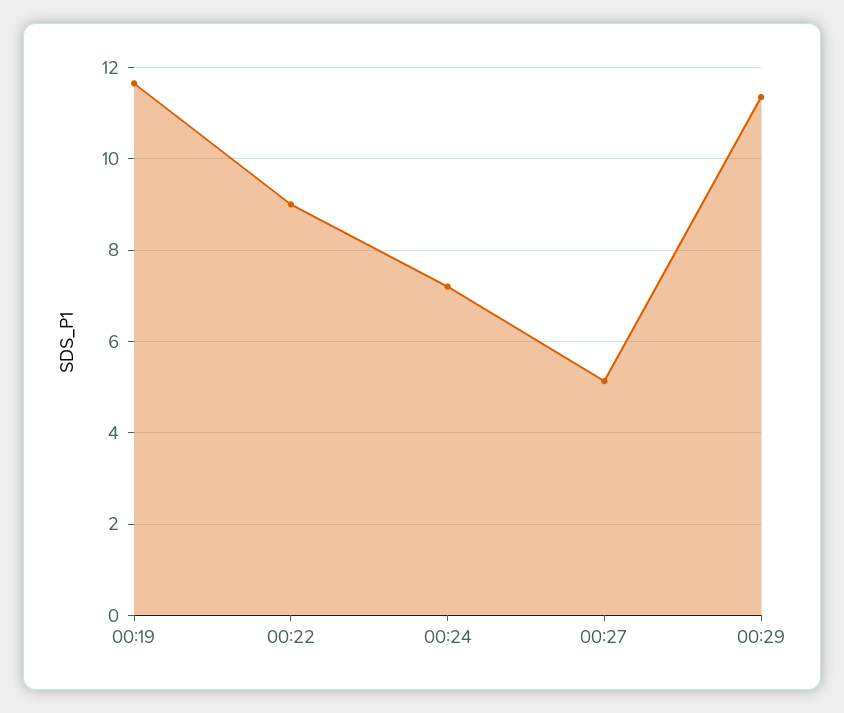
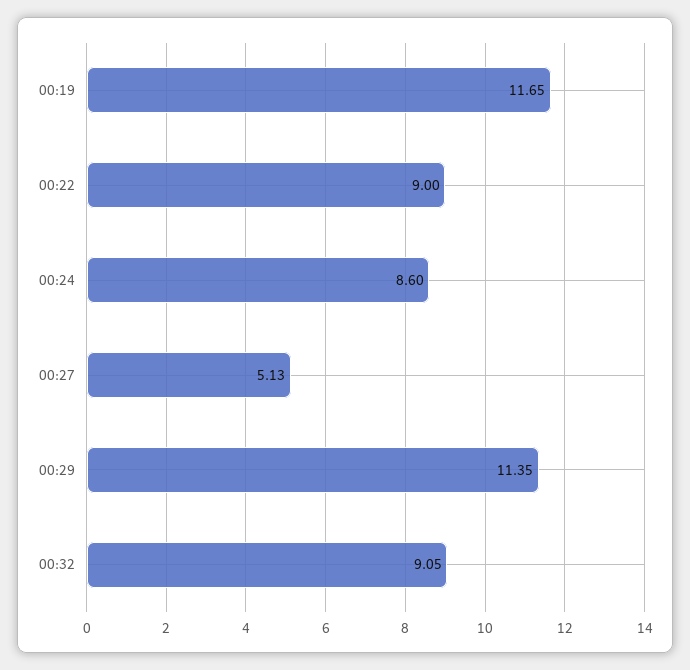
00:24: 7.2 -> 8.6
00:32: none -> 9.05

